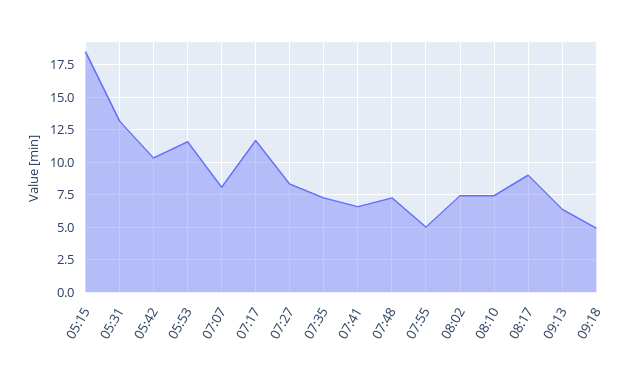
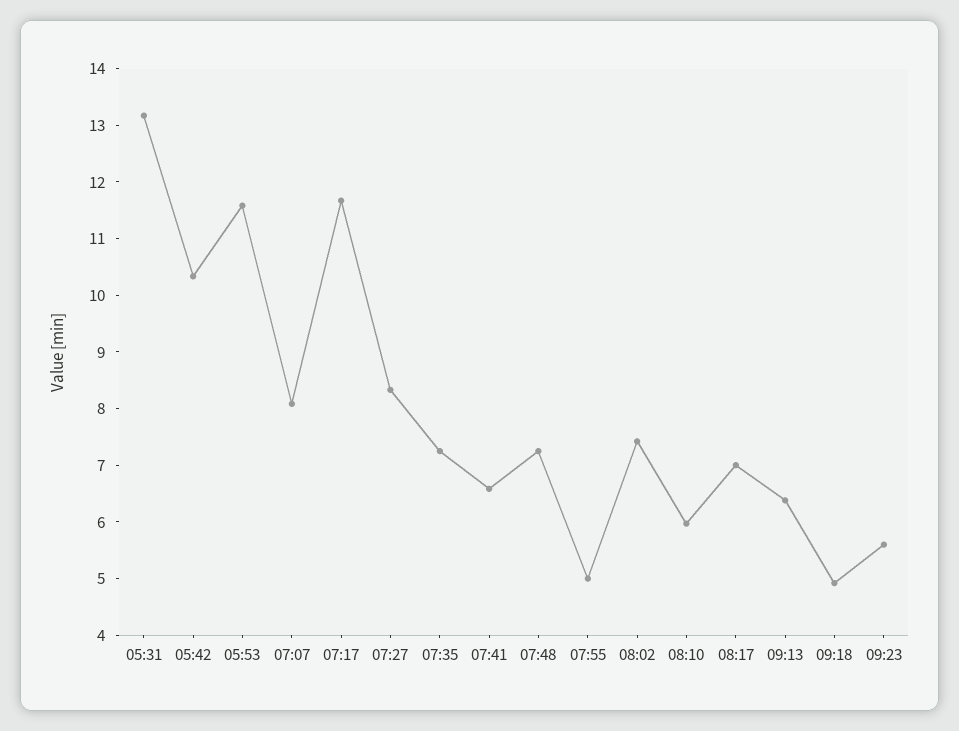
05:15: 18.5 -> none
08:10: 7.5 -> 6
08:17: 9 -> 7
09:23: none -> 5.6

